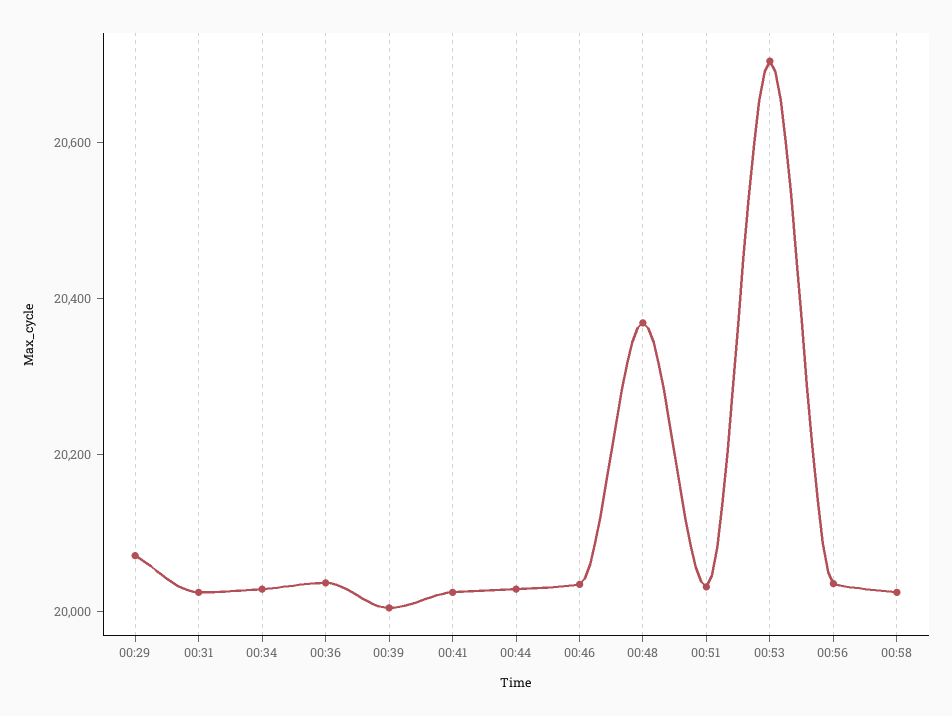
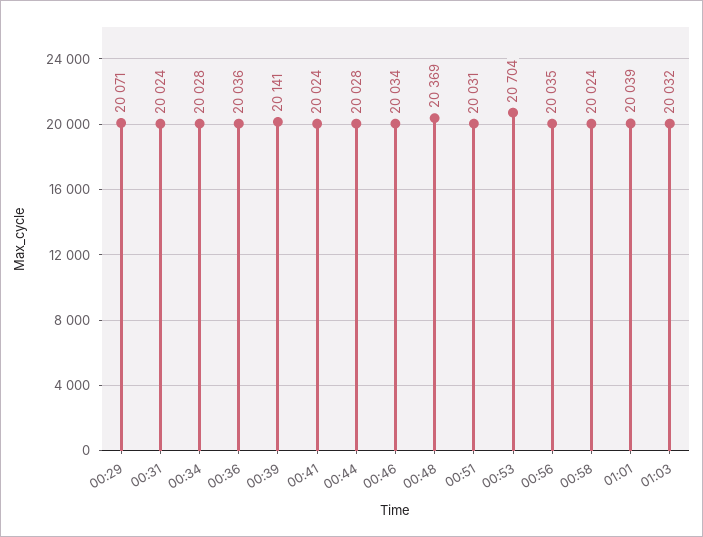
00:39: 20000 -> 20141
01:01: none -> 20039
01:03: none -> 20032

